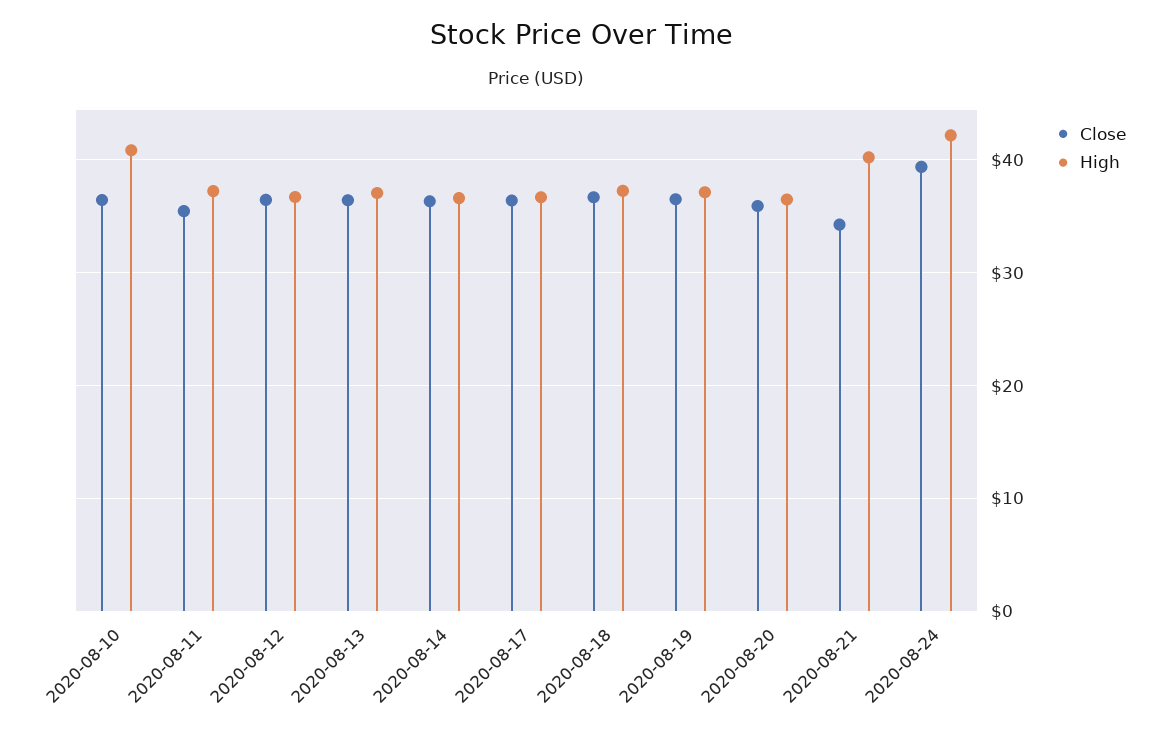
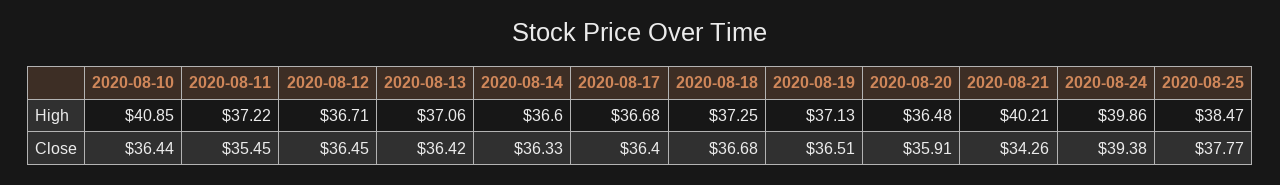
High, 2020-08-24: 42 -> 39.86
High, 2020-08-25: none -> 38.47
Close, 2020-08-25: none -> 37.77

